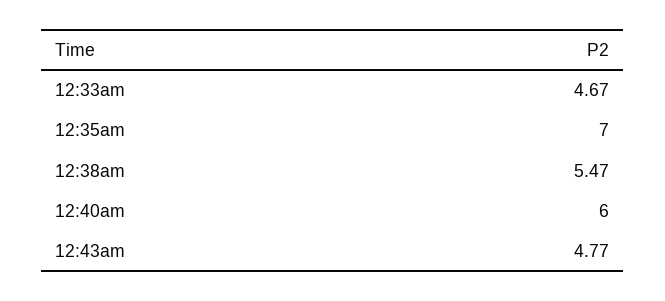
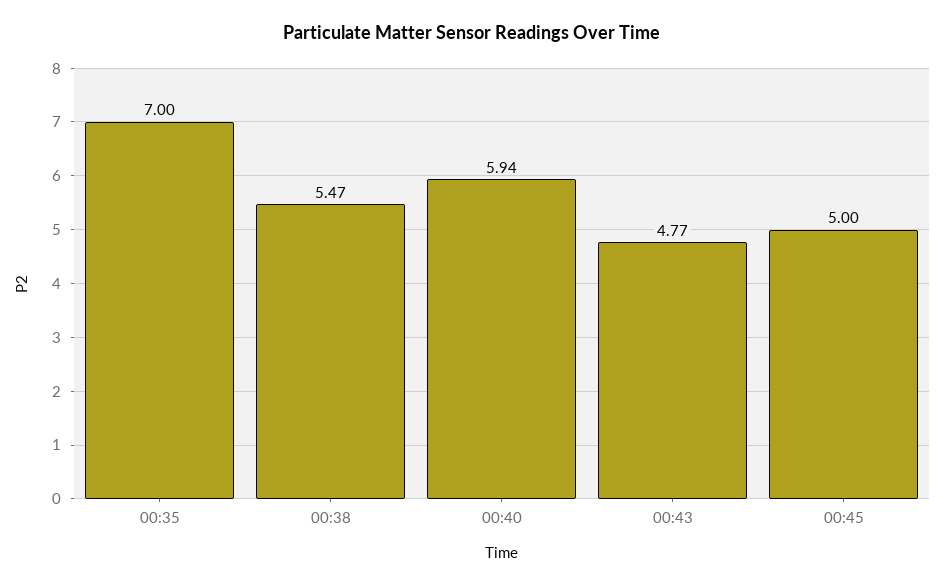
12:33am: 4.67 -> none
12:40am: 6 -> 5.94
00:45: none -> 5

